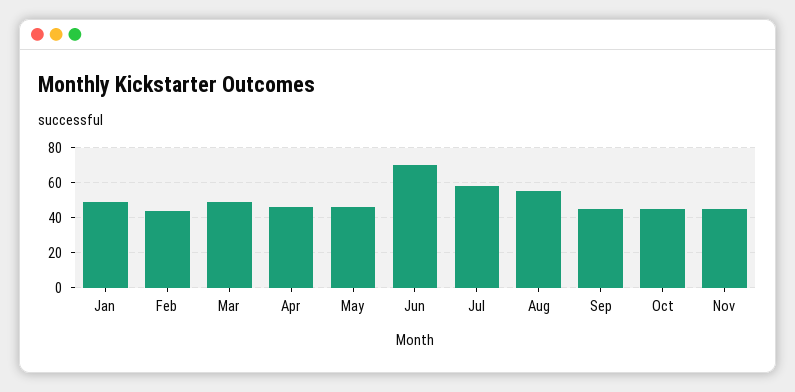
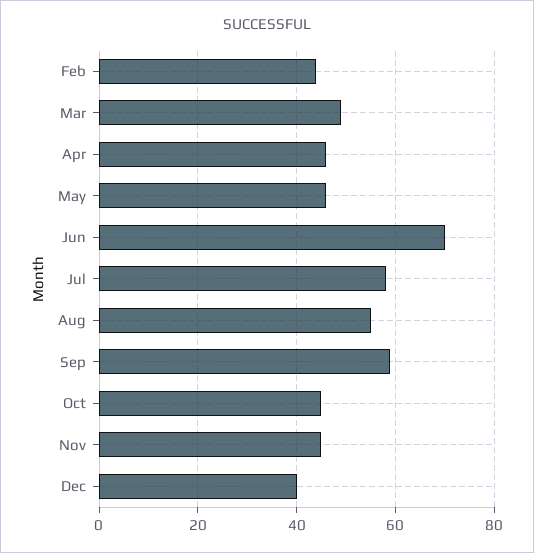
Jan: 50 -> none
Sep: 45 -> 60
Dec: none -> 40

